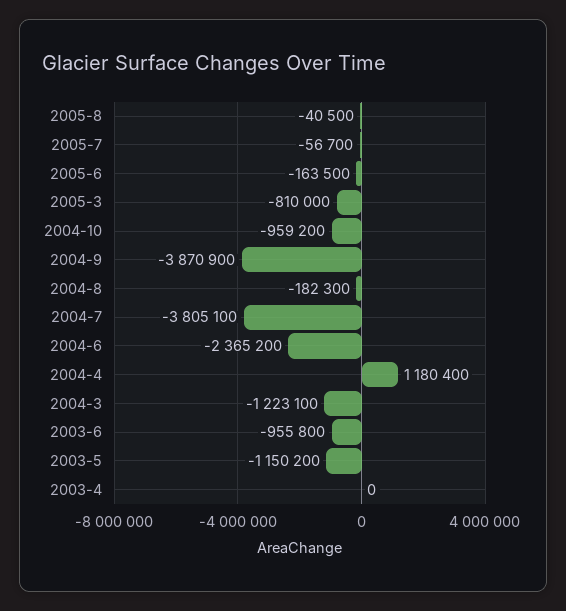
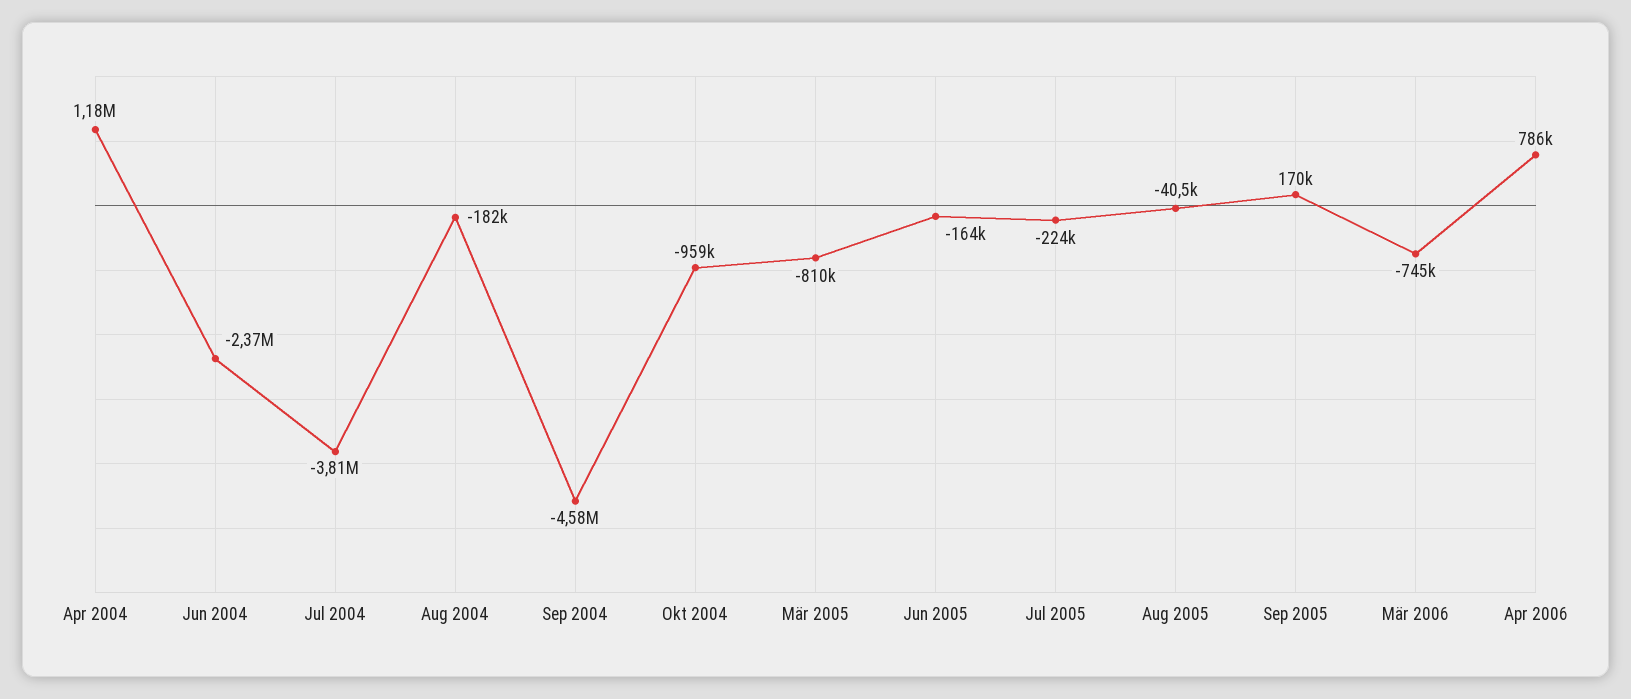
2005-7: -56700 -> -224000
2004-9: -3870900 -> -4580000
2004-3: -1223100 -> none
2003-6: -955800 -> none
2003-5: -1150200 -> none
2003-4: 0 -> none
Sep 2005: none -> 170000
Mär 2006: none -> -745000
Apr 2006: none -> 786000

